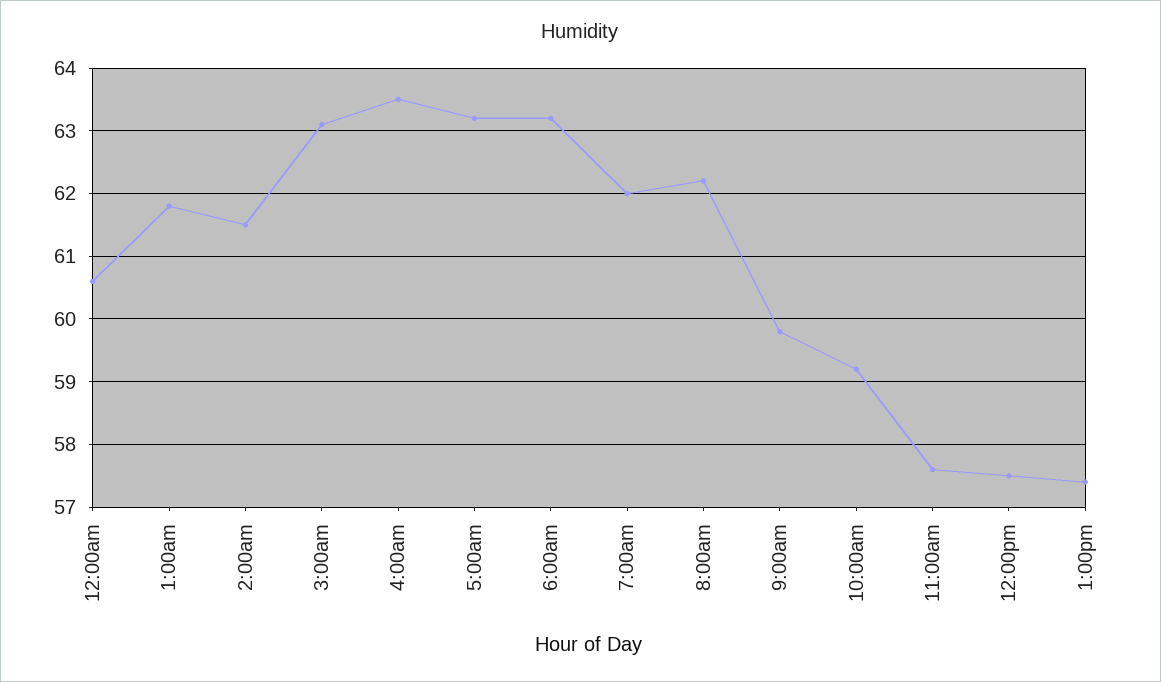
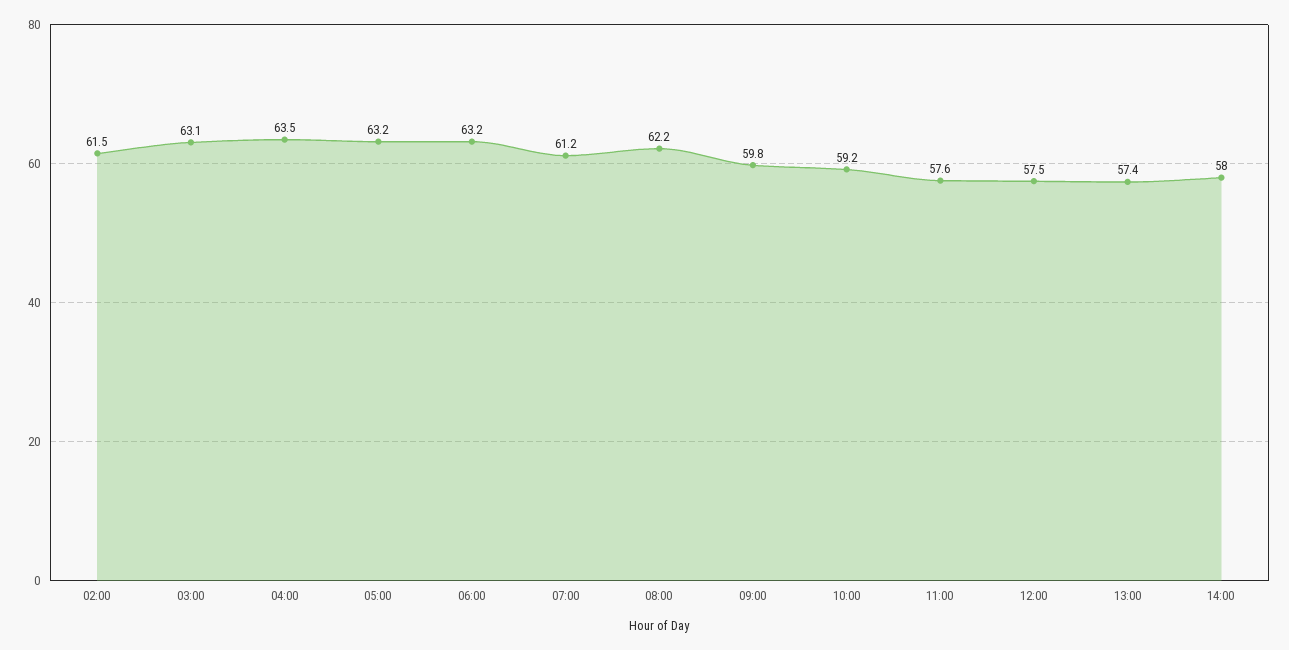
12:00am: 60.6 -> none
1:00am: 61.8 -> none
7:00am: 62 -> 61.2
14:00: none -> 58

